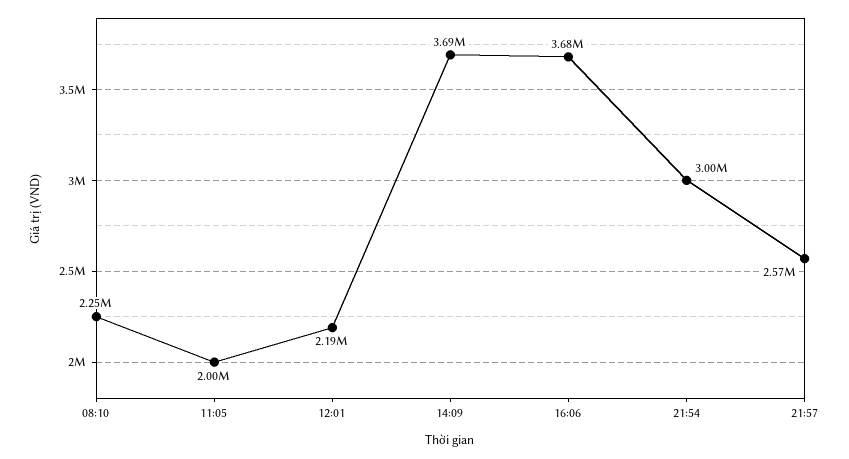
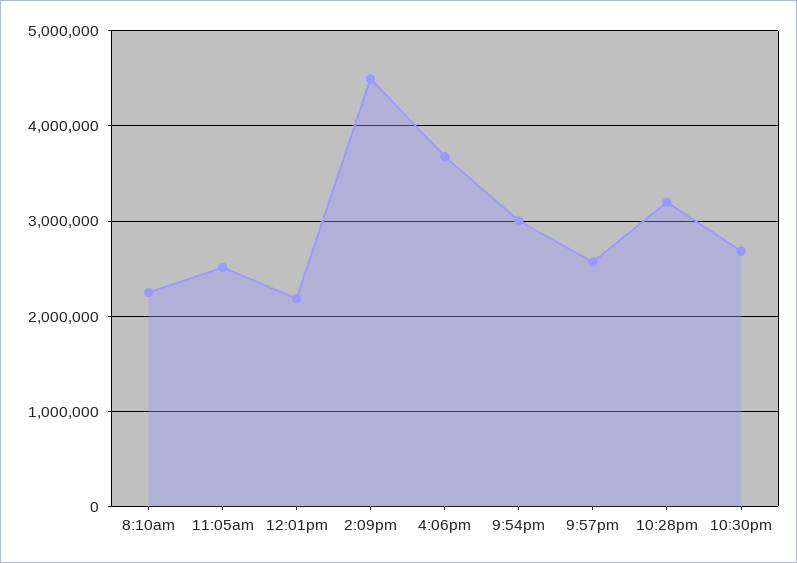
11:05: 2000000 -> 2500000
14:09: 3690000 -> 4500000
10:28pm: none -> 3200000
10:30pm: none -> 2700000

